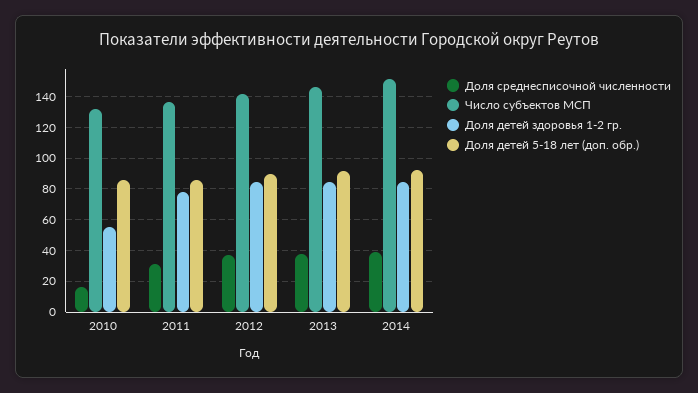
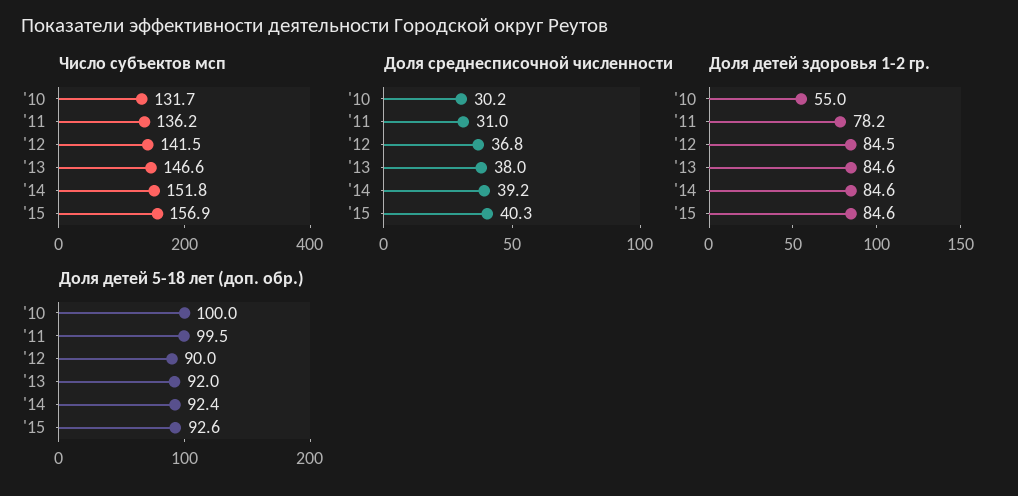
Доля среднесписочной численности, 2010: 15 -> 30.2
Доля детей 5-18 лет (доп. обр.), 2010: 85 -> 100
Доля детей 5-18 лет (доп. обр.), 2011: 85 -> 99.5
Число субъектов МСП, '15: none -> 156.9
Доля среднесписочной численности, '15: none -> 40.3
Доля детей здоровья 1-2 гр., '15: none -> 84.6
Доля детей 5-18 лет (доп. обр.), '15: none -> 92.6

